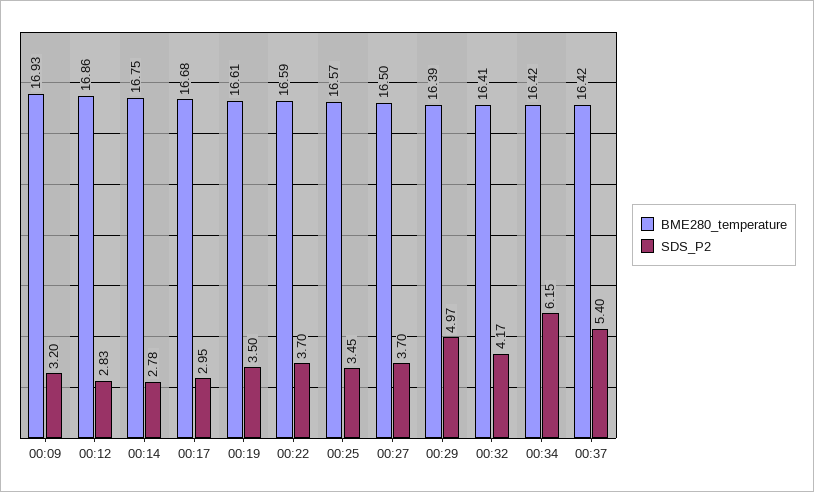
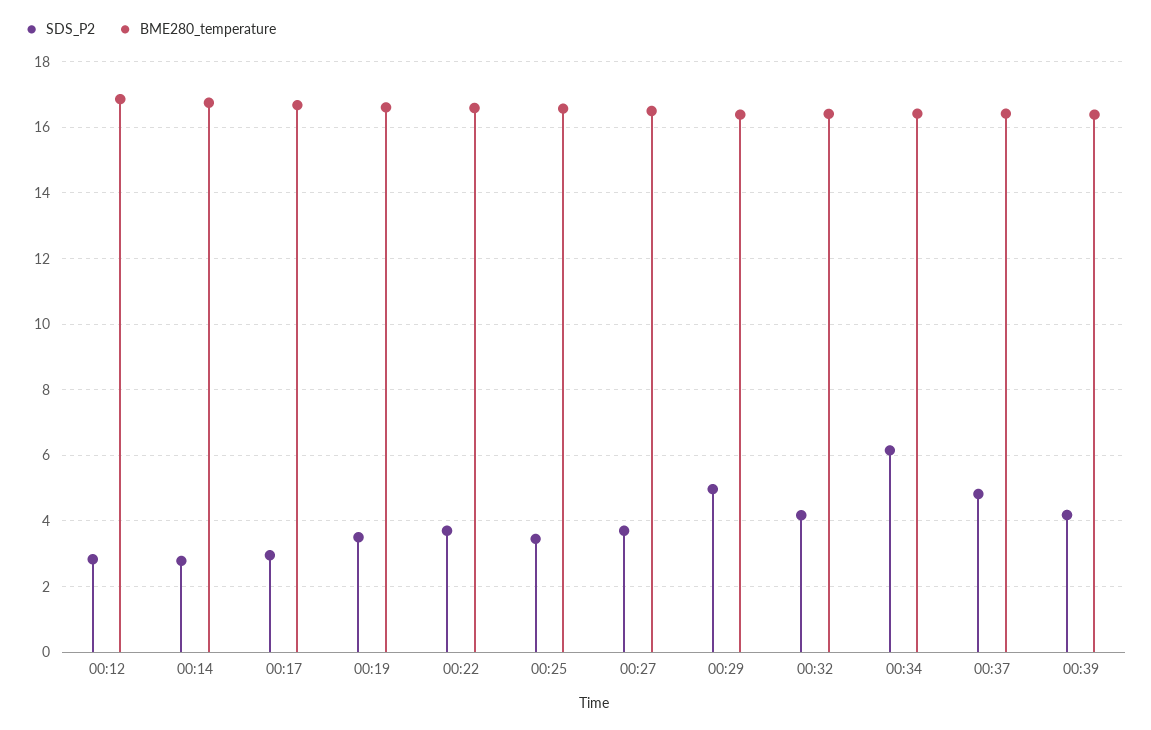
BME280_temperature, 00:09: 16.93 -> none
SDS_P2, 00:09: 3.2 -> none
SDS_P2, 00:37: 5.4 -> 4.8
SDS_P2, 00:39: none -> 4.2
BME280_temperature, 00:39: none -> 16.4

